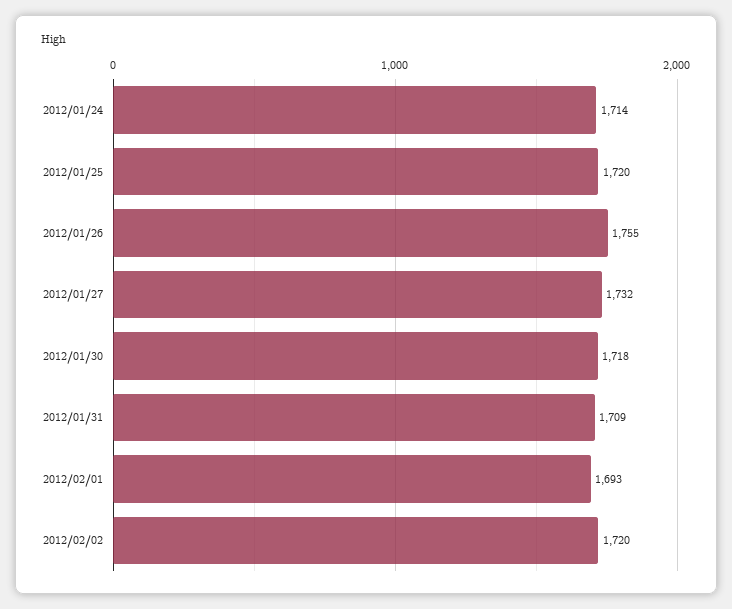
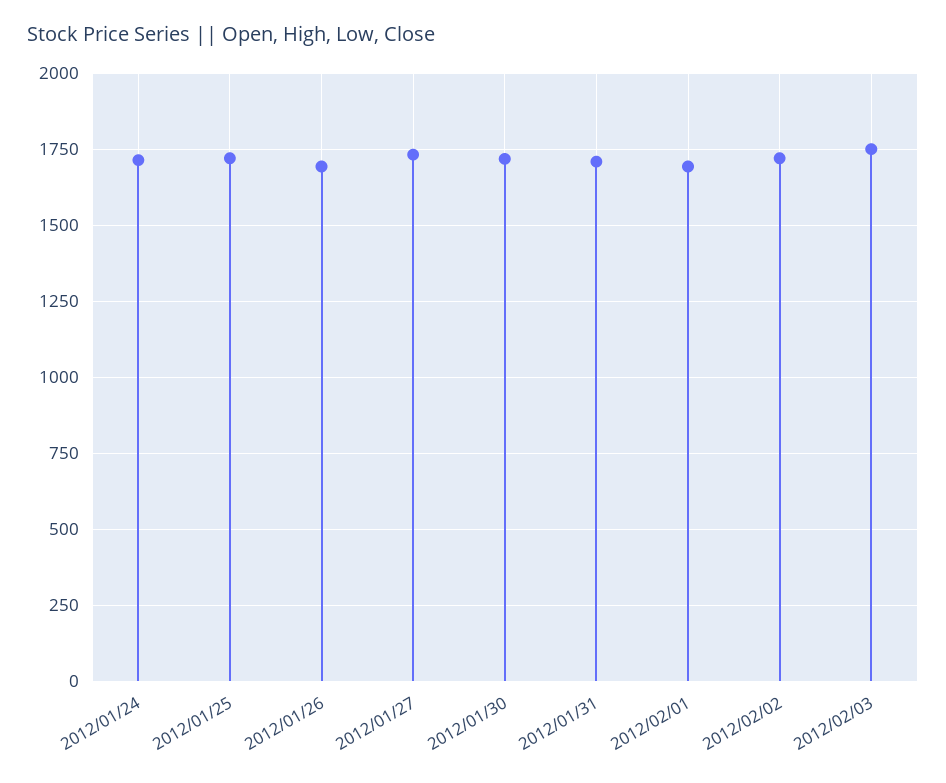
2012/01/26: 1755 -> 1700
2012/02/03: none -> 1750

